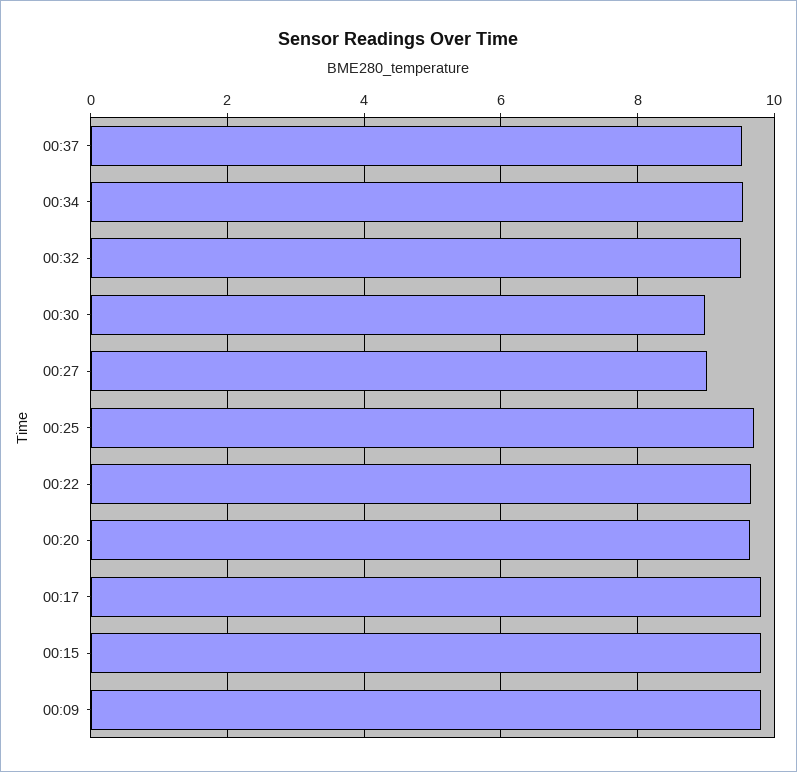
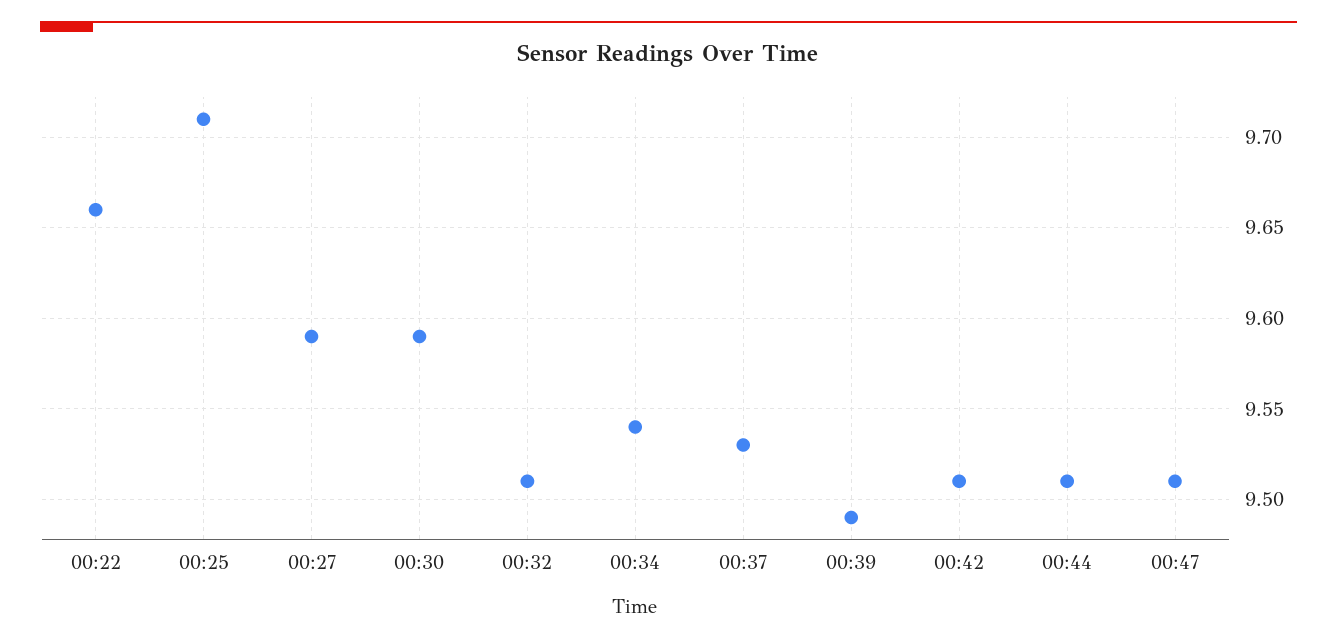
00:30: 9 -> 9.59
00:27: 9 -> 9.59
00:20: 9.6 -> none
00:17: 9.8 -> none
00:15: 9.8 -> none
00:09: 9.8 -> none
00:39: none -> 9.49
00:42: none -> 9.51
00:44: none -> 9.51
00:47: none -> 9.51

